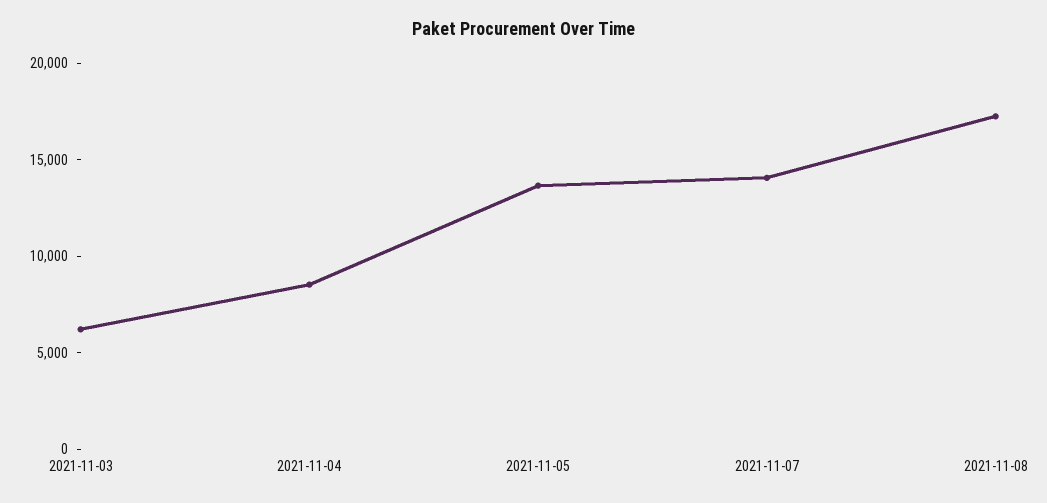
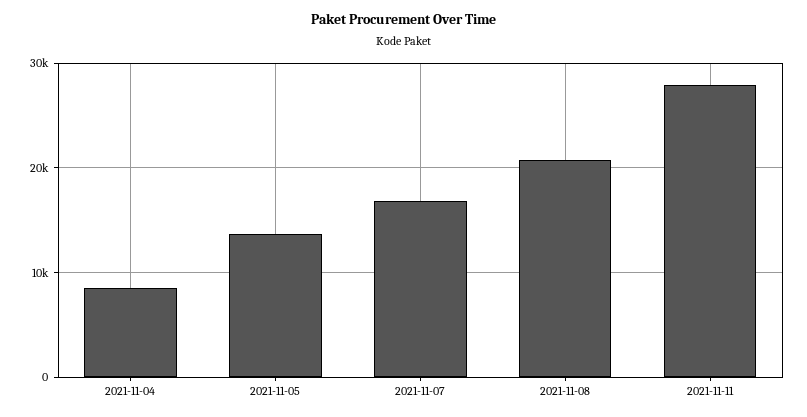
2021-11-03: 6000 -> none
2021-11-07: 14000 -> 17000
2021-11-08: 17000 -> 21000
2021-11-11: none -> 28000

